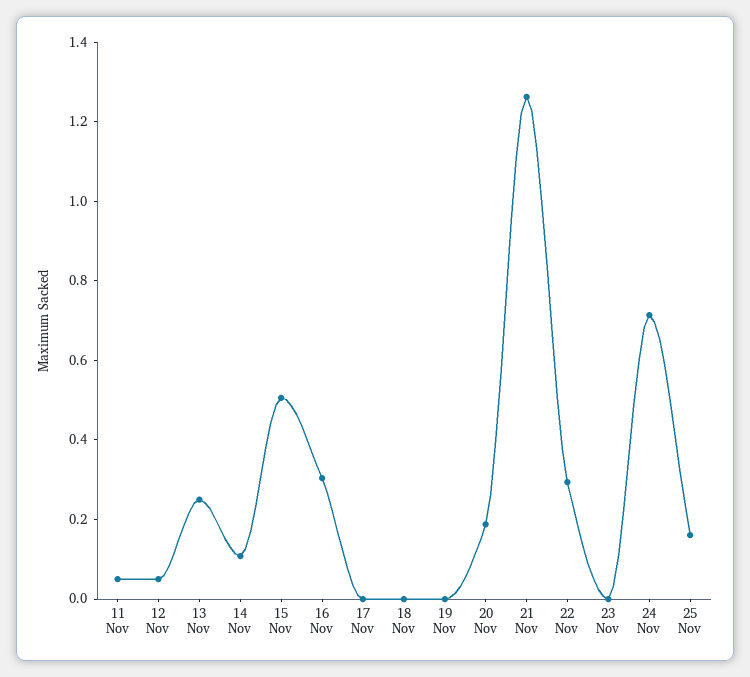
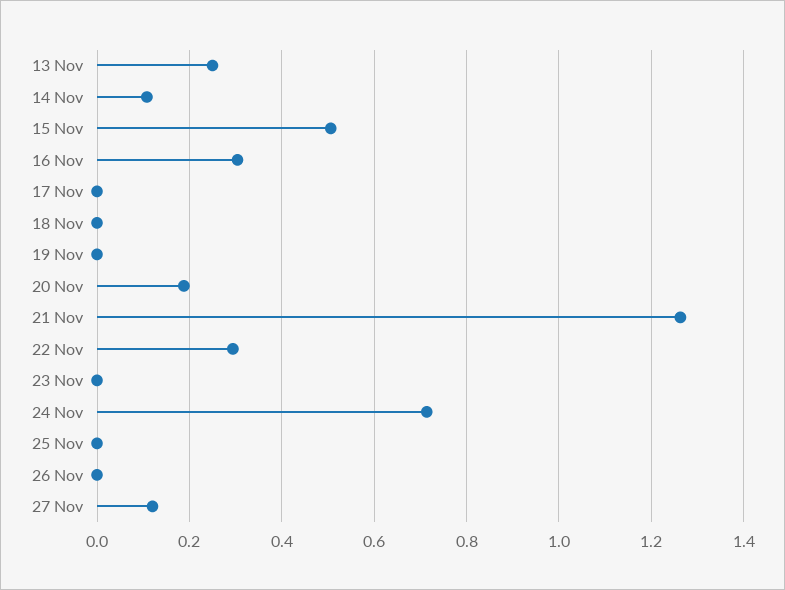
11 Nov: 0.05 -> none
12 Nov: 0.05 -> none
25 Nov: 0.15 -> 0
26 Nov: none -> 0
27 Nov: none -> 0.12

